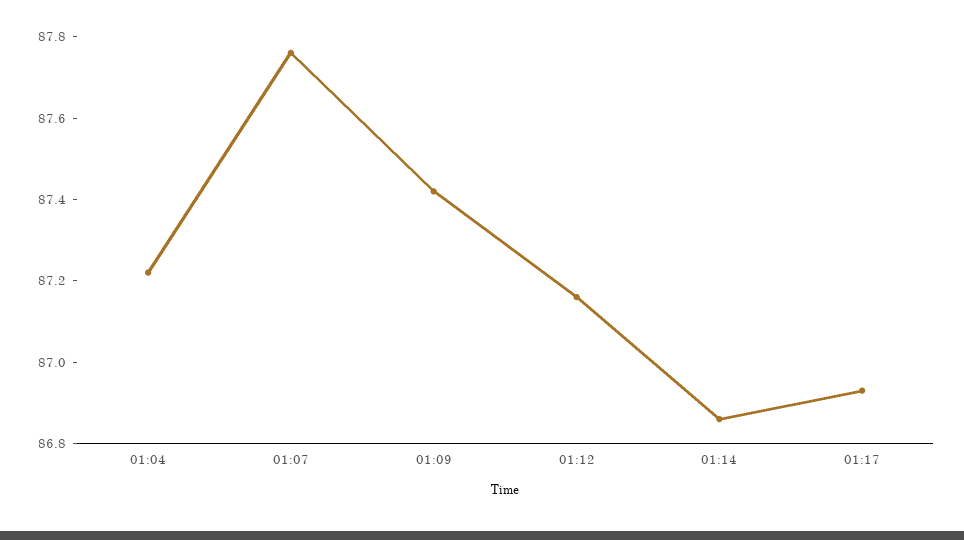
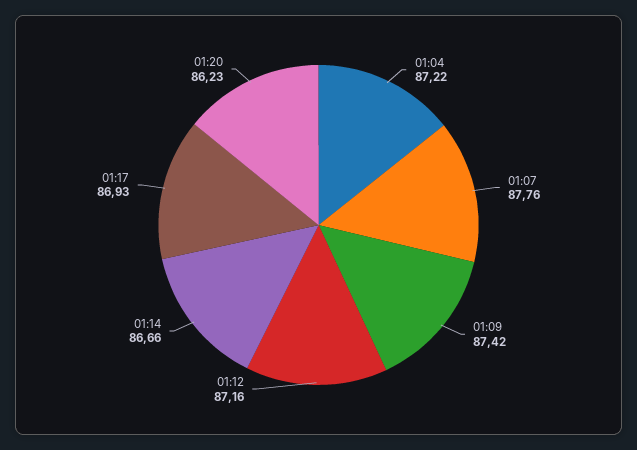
01:14: 86.85 -> 86.66
01:20: none -> 86.23

